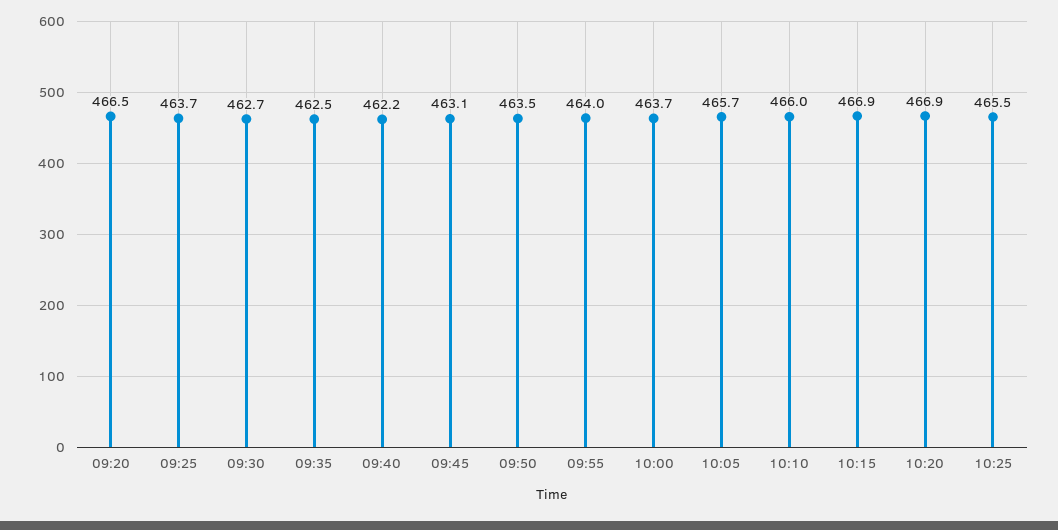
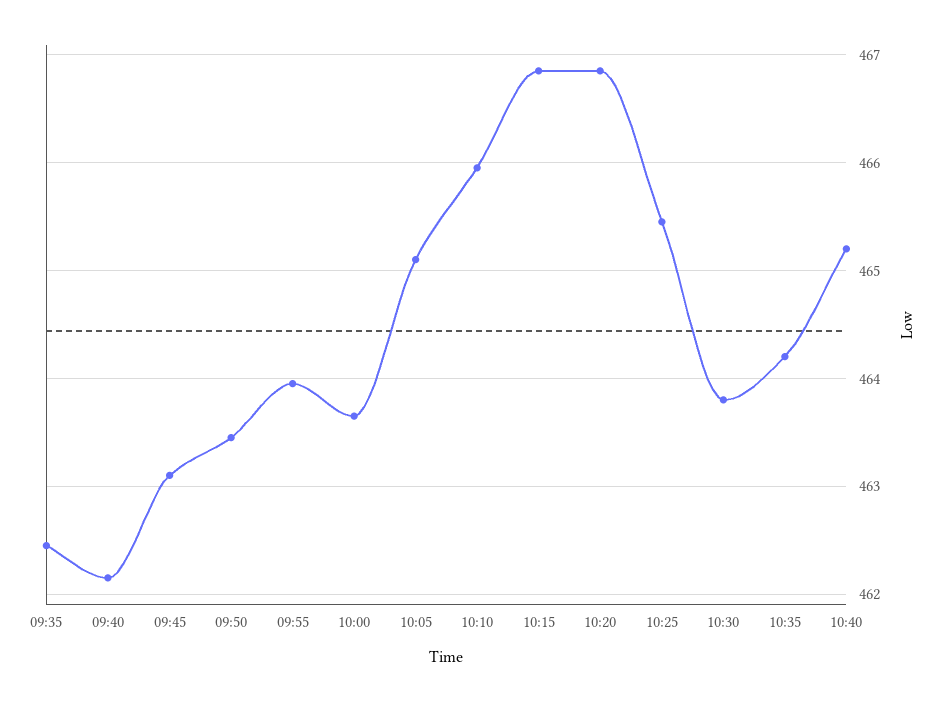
09:20: 466.5 -> none
09:25: 463.7 -> none
09:30: 462.7 -> none
10:05: 465.7 -> 465.1
10:30: none -> 463.8
10:35: none -> 464.2
10:40: none -> 465.2

